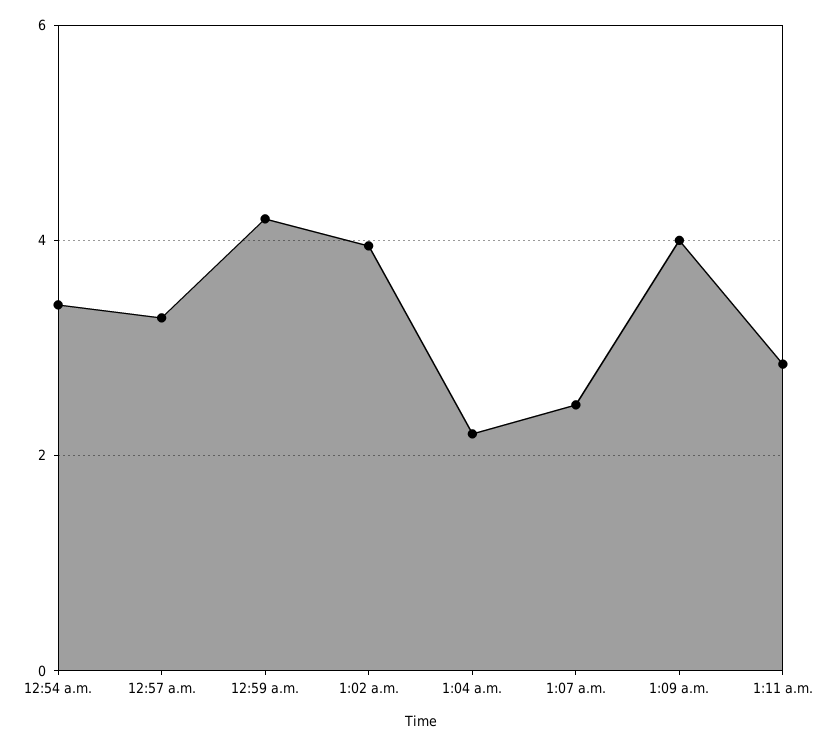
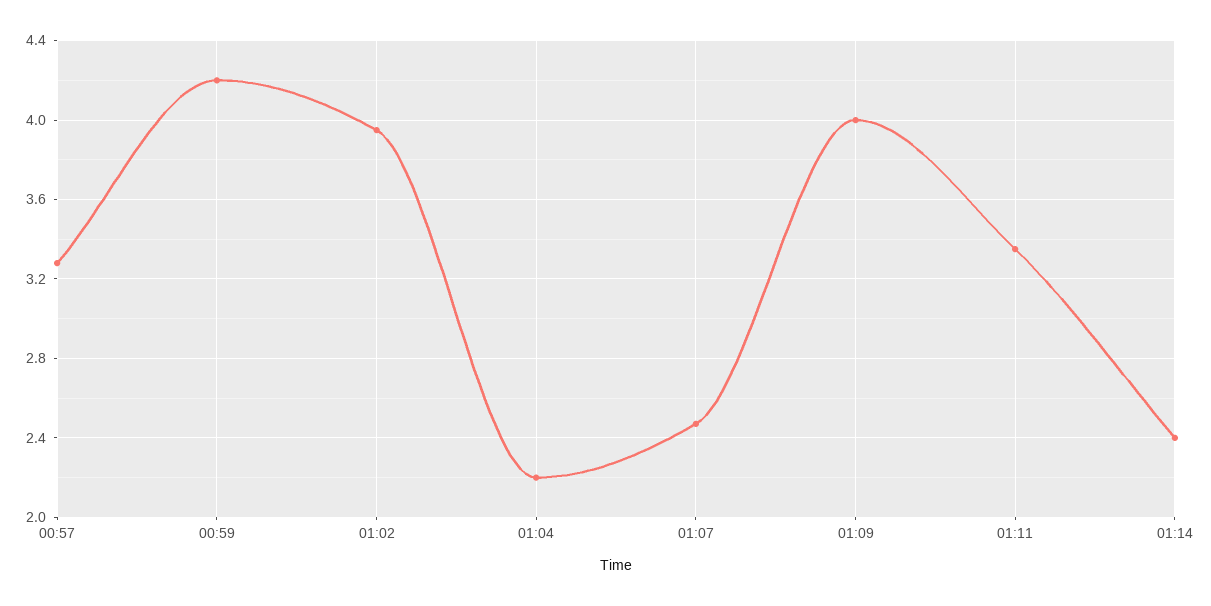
12:54 a.m.: 3.4 -> none
1:11 a.m.: 2.8 -> 3.35
01:14: none -> 2.4

